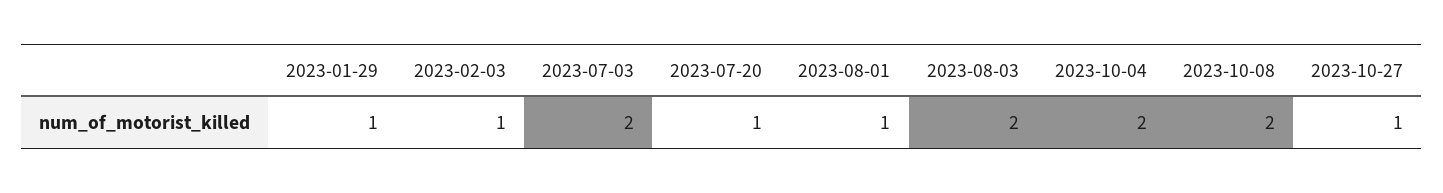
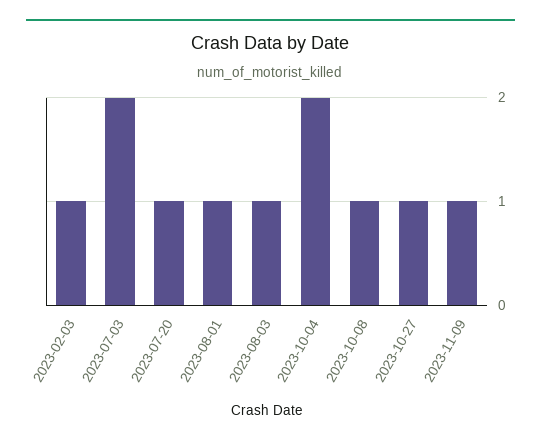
2023-01-29: 1 -> none
2023-08-03: 2 -> 1
2023-10-08: 2 -> 1
2023-11-09: none -> 1

